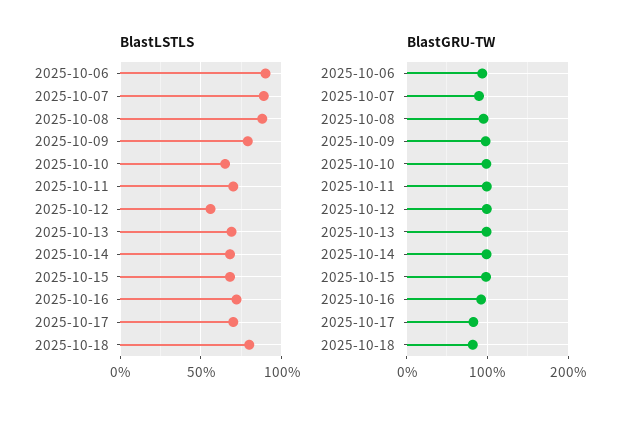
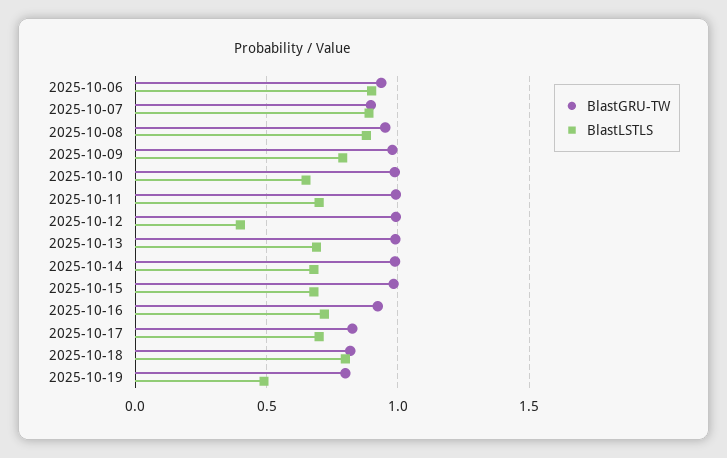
BlastLSTLS, 2025-10-12: 0.55 -> 0.4
BlastGRU-TW, 2025-10-19: none -> 0.8
BlastLSTLS, 2025-10-19: none -> 0.5

